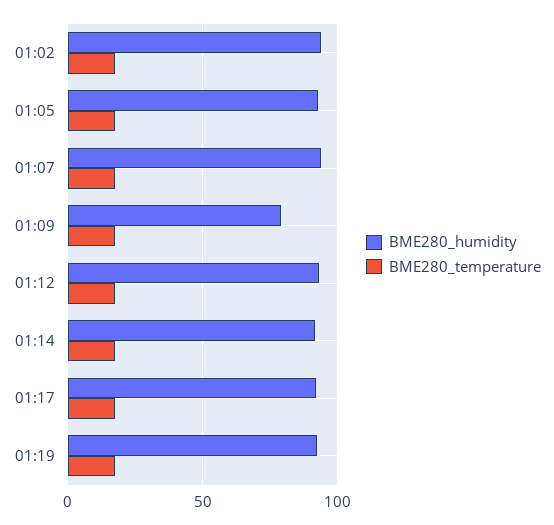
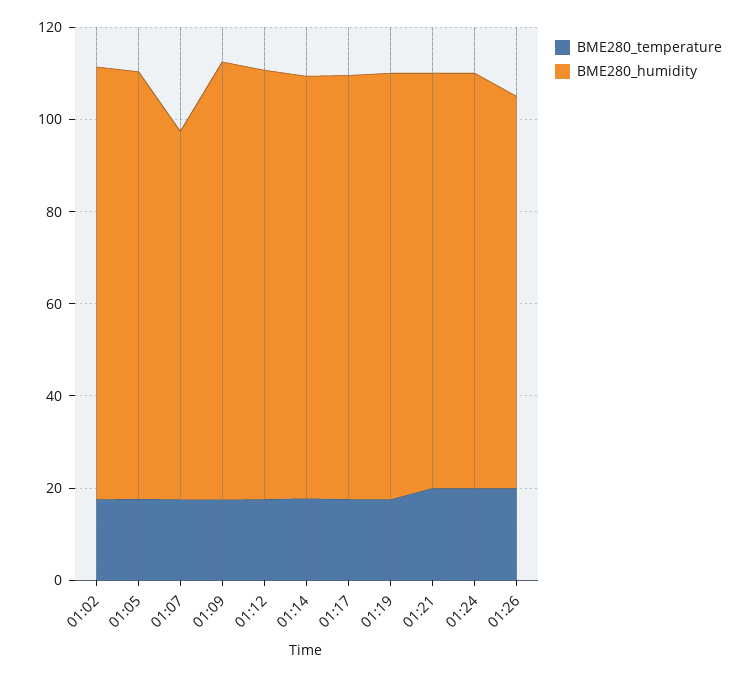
BME280_humidity, 01:07: 95 -> 80
BME280_humidity, 01:09: 80 -> 95
BME280_temperature, 01:21: none -> 20
BME280_humidity, 01:21: none -> 90
BME280_temperature, 01:24: none -> 20
BME280_humidity, 01:24: none -> 90
BME280_temperature, 01:26: none -> 20
BME280_humidity, 01:26: none -> 85

